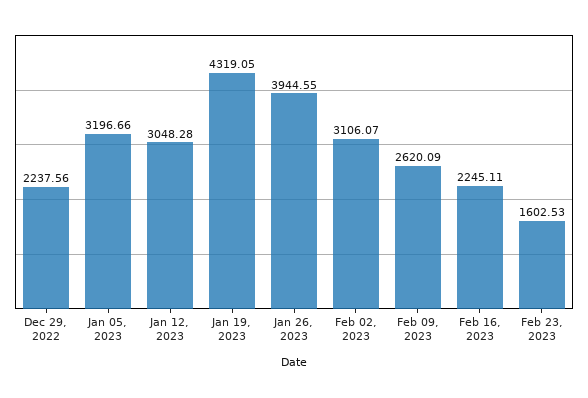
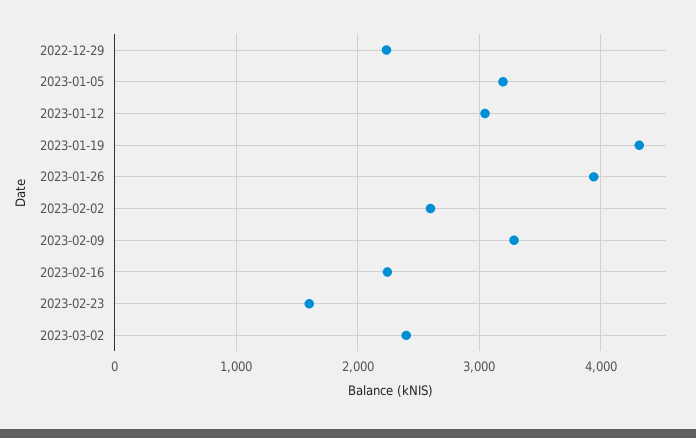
Feb 02, 2023: 3106.07 -> 2600
Feb 09, 2023: 2620.09 -> 3300
2023-03-02: none -> 2400

